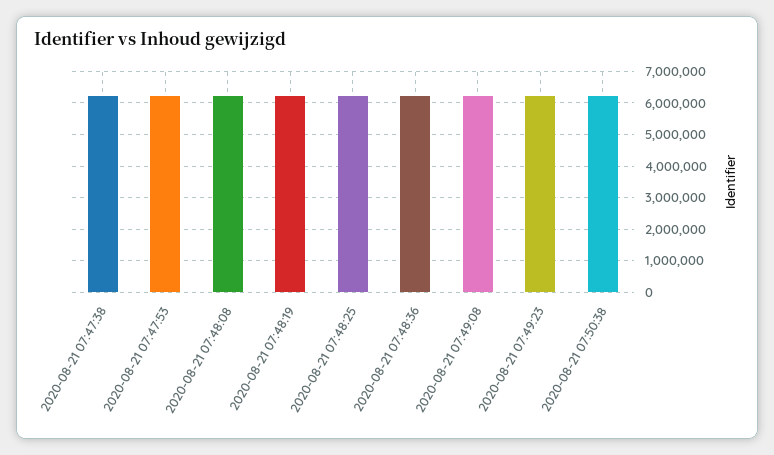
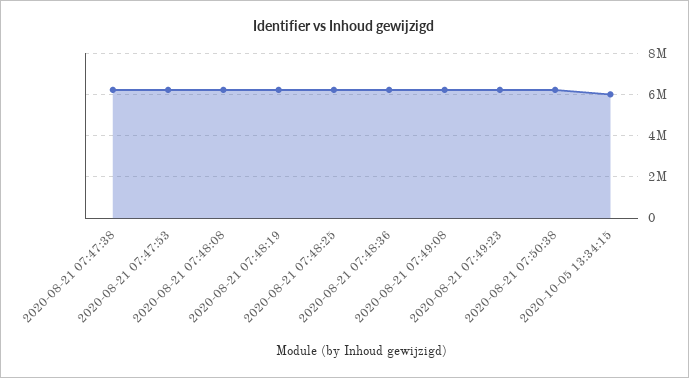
2020-10-05 13:34:15: none -> 6000000

